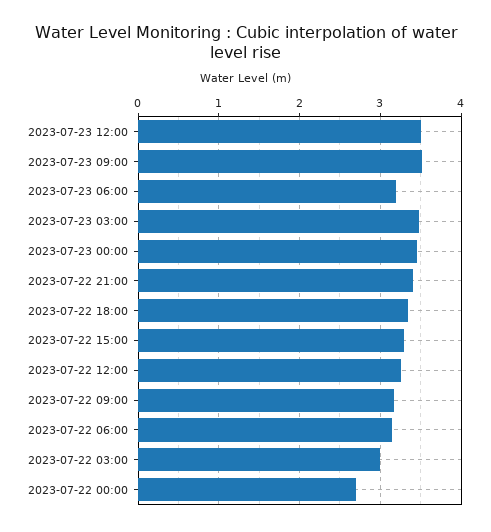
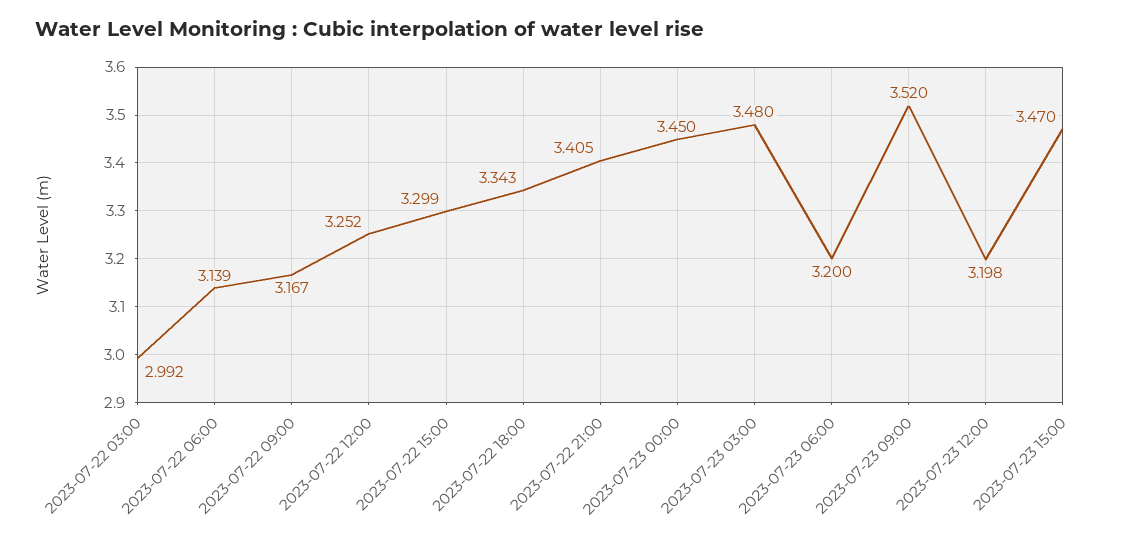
2023-07-23 12:00: 3.5 -> 3.198
2023-07-22 00:00: 2.7 -> none
2023-07-23 15:00: none -> 3.47

